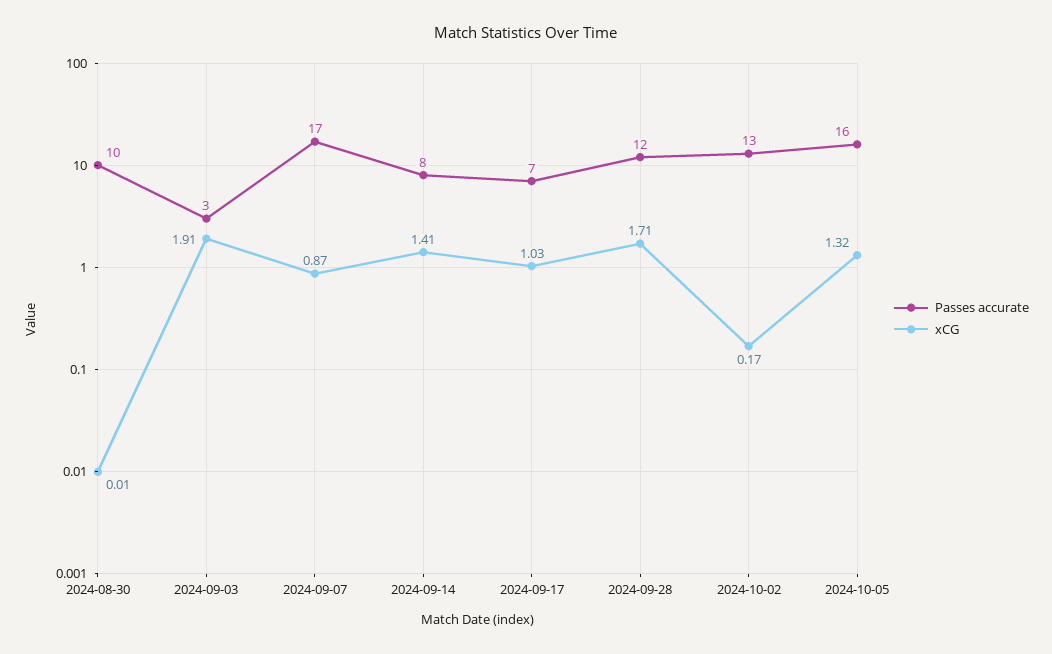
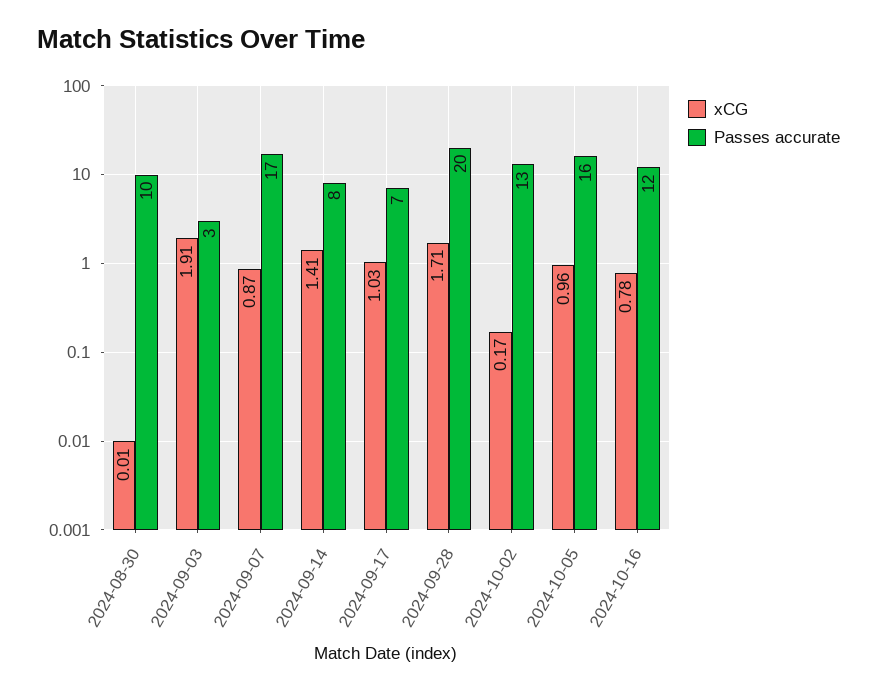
Passes accurate, 2024-09-28: 12 -> 20
xCG, 2024-10-05: 1.32 -> 0.96
xCG, 2024-10-16: none -> 0.78
Passes accurate, 2024-10-16: none -> 12

